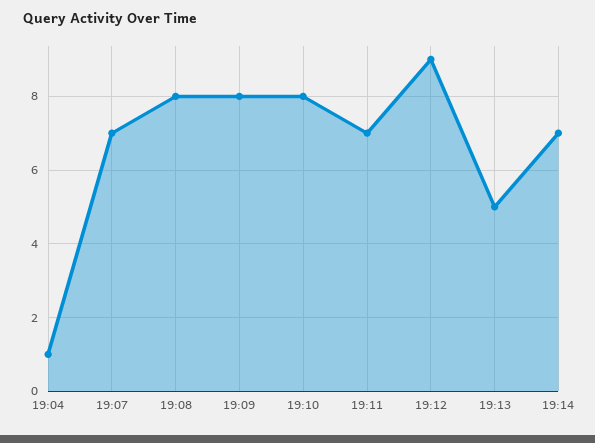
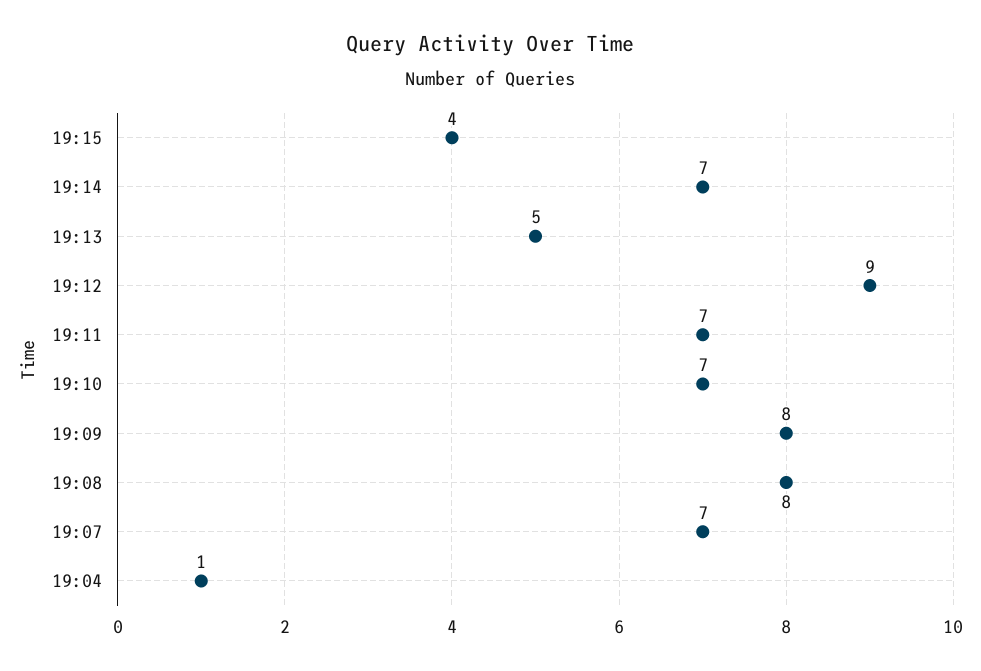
19:10: 8 -> 7
19:15: none -> 4

